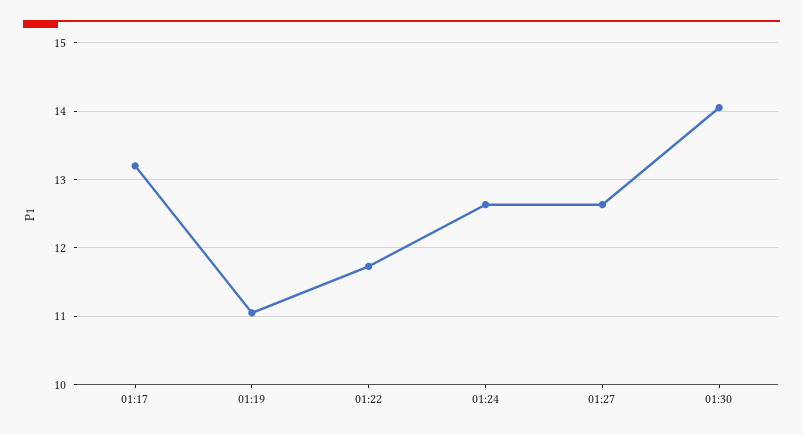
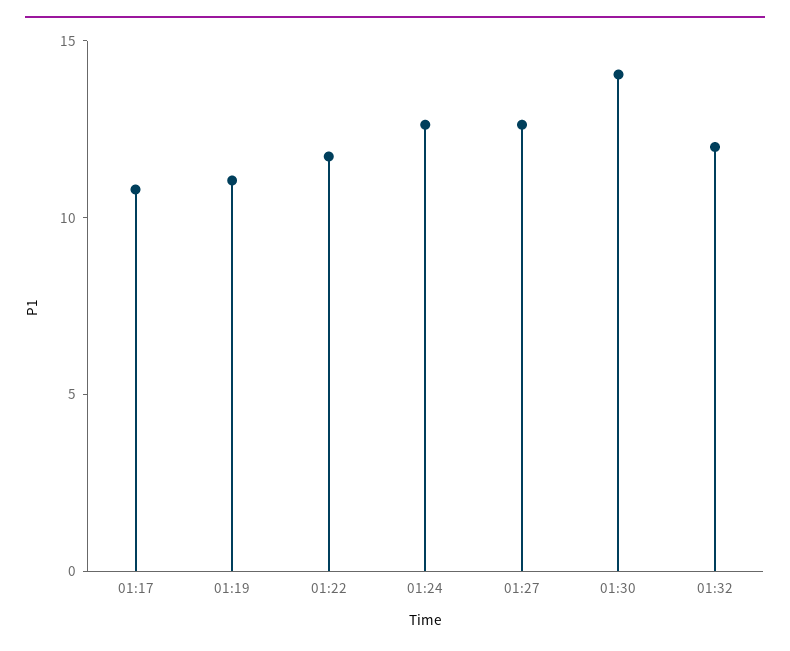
01:17: 13.2 -> 11
01:32: none -> 12

